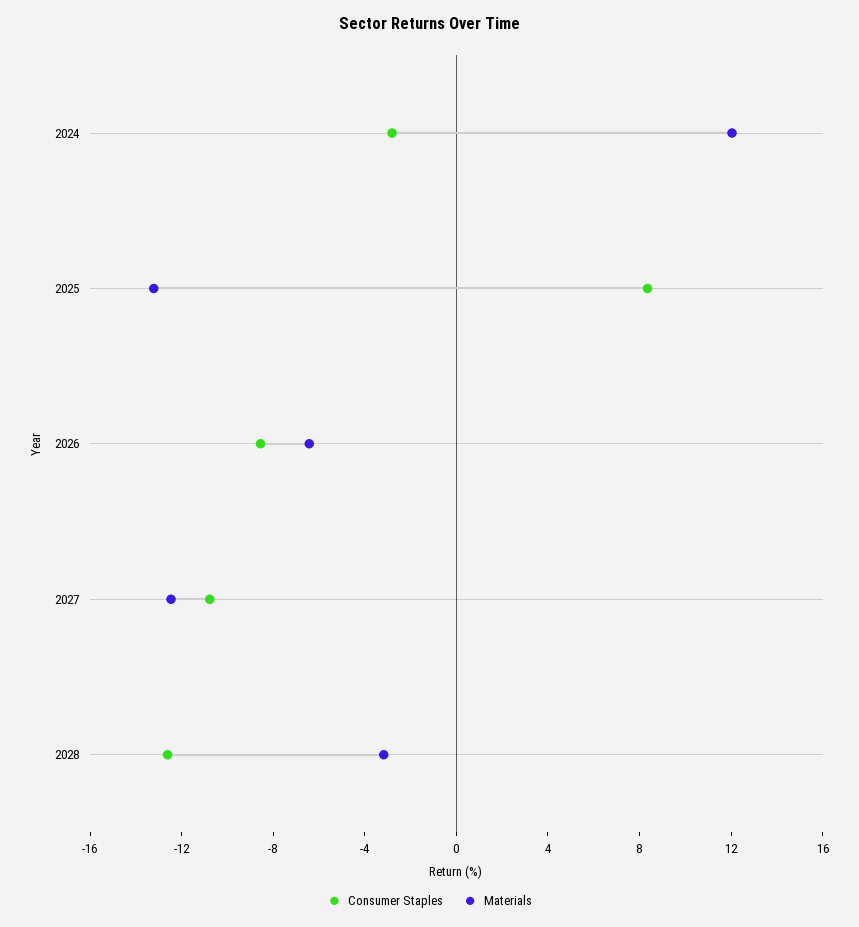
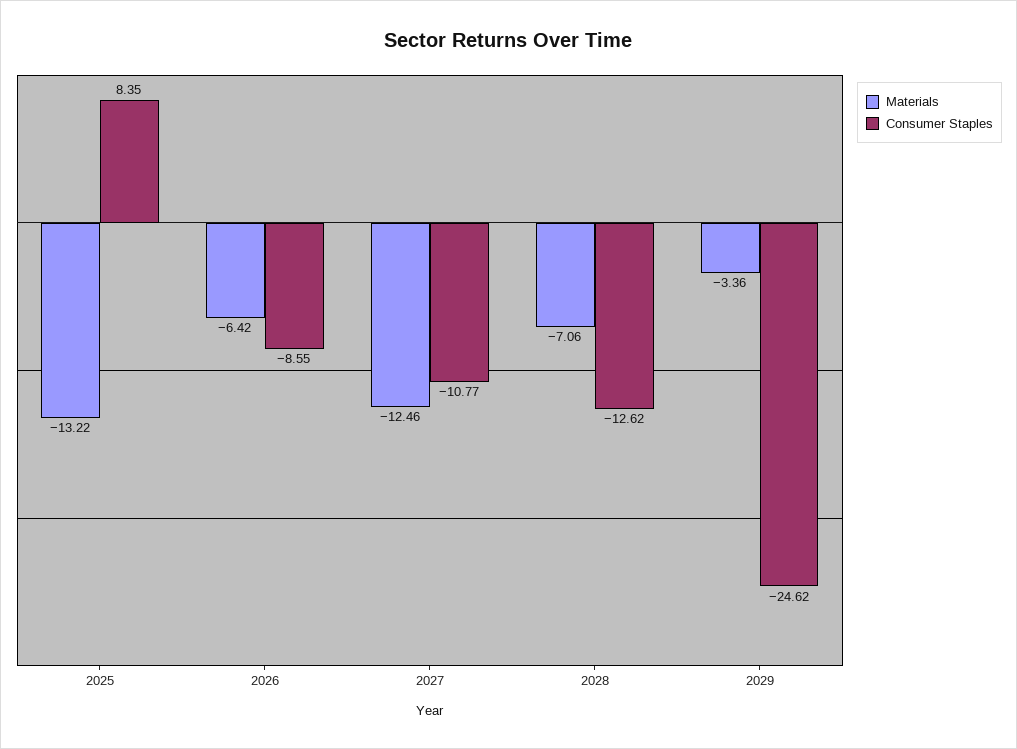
Consumer Staples, 2024: -3 -> none
Materials, 2024: 12 -> none
Materials, 2028: -3 -> -7.06
Materials, 2029: none -> -3.36
Consumer Staples, 2029: none -> -24.62

